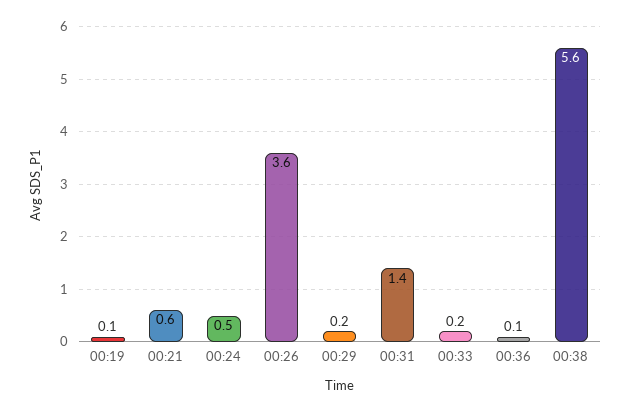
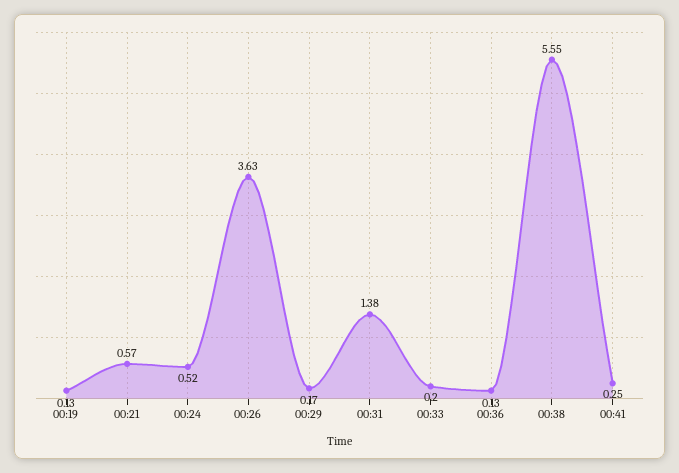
00:41: none -> 0.25

